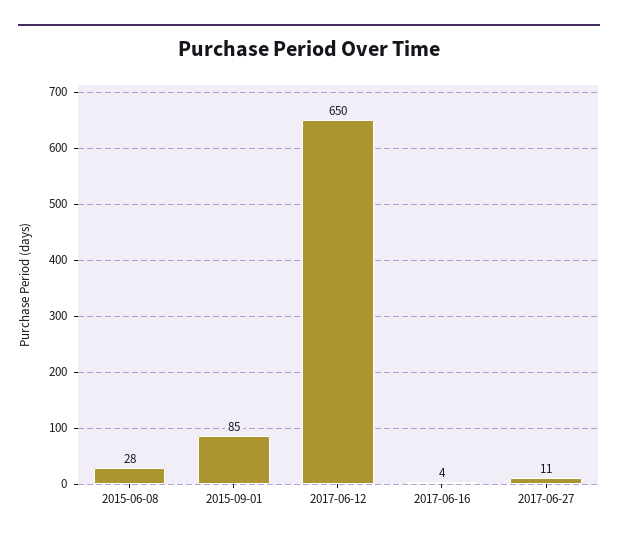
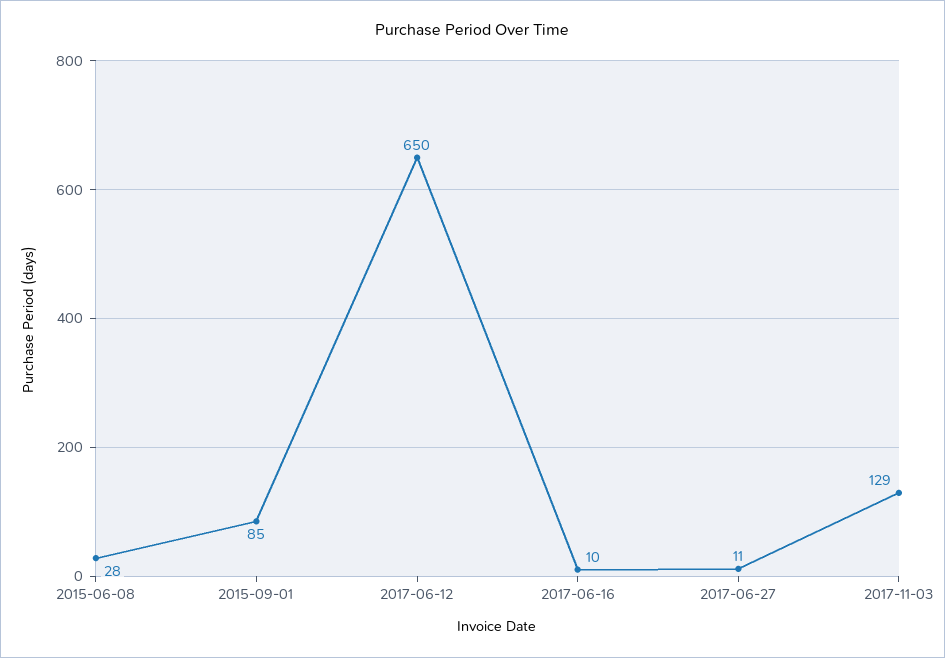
2017-06-16: 4 -> 10
2017-11-03: none -> 129

